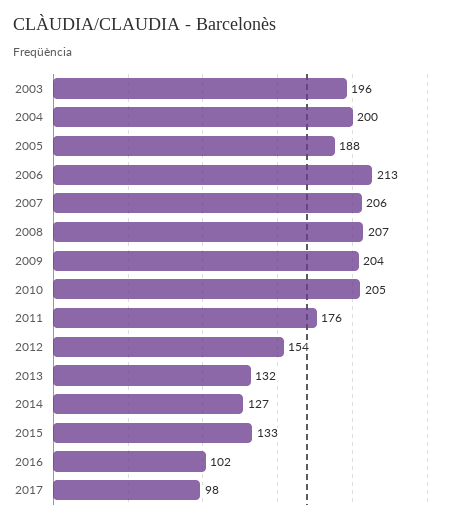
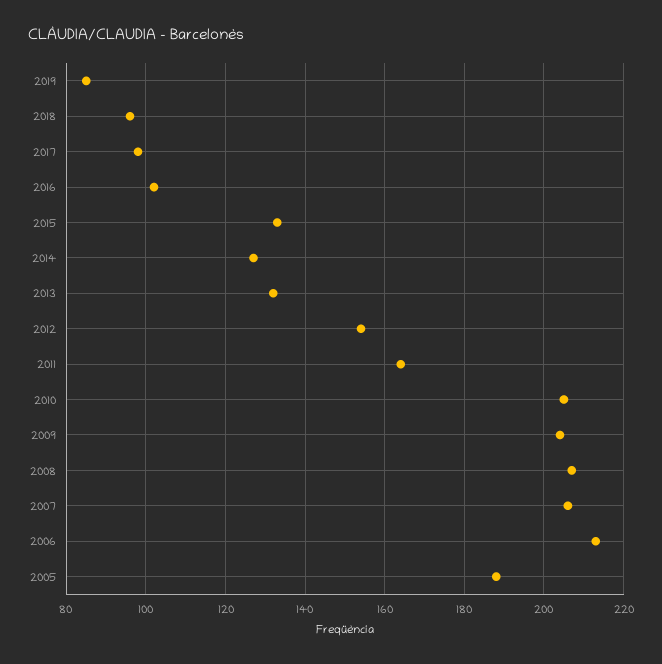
2003: 196 -> none
2004: 200 -> none
2011: 176 -> 165
2019: none -> 85
2018: none -> 95

